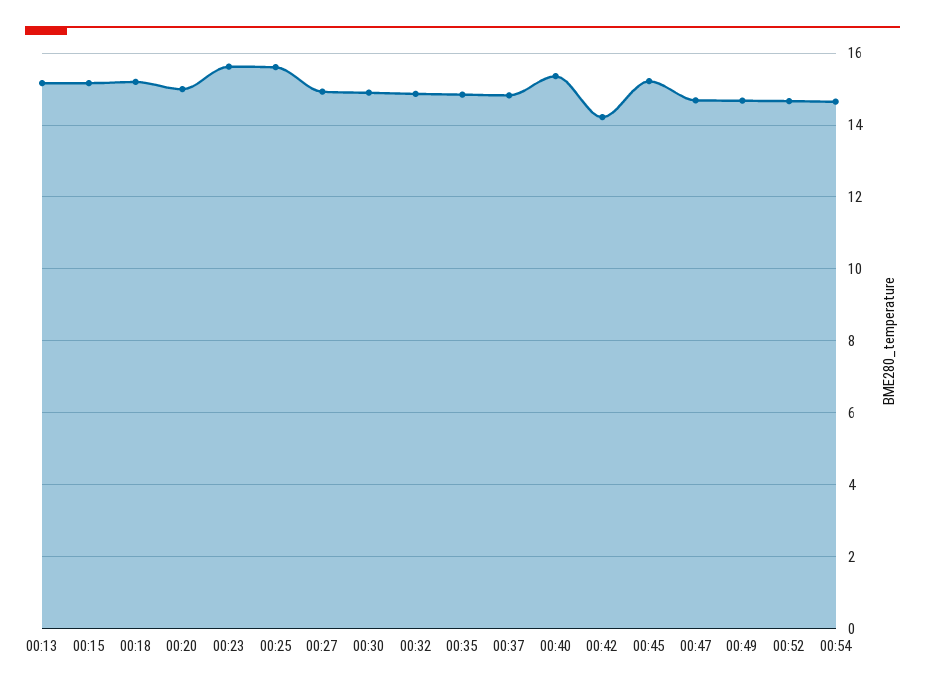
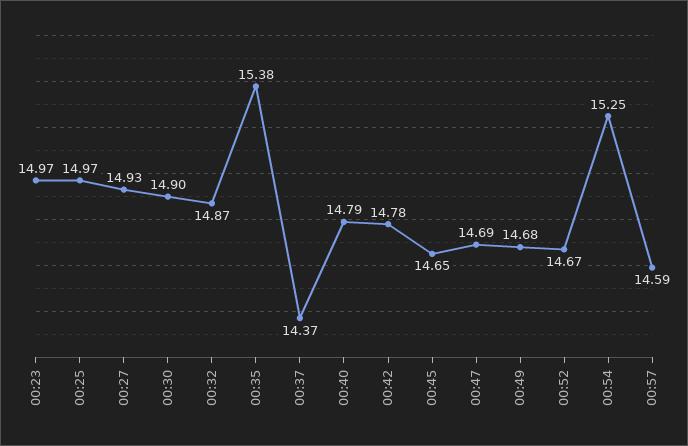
00:13: 15.2 -> none
00:15: 15.2 -> none
00:18: 15.2 -> none
00:20: 15 -> none
00:23: 15.6 -> 14.97
00:25: 15.6 -> 14.97
00:35: 14.8 -> 15.38
00:37: 14.8 -> 14.37
00:40: 15.4 -> 14.79
00:42: 14.2 -> 14.78
00:45: 15.2 -> 14.65
00:54: 14.6 -> 15.25
00:57: none -> 14.59

